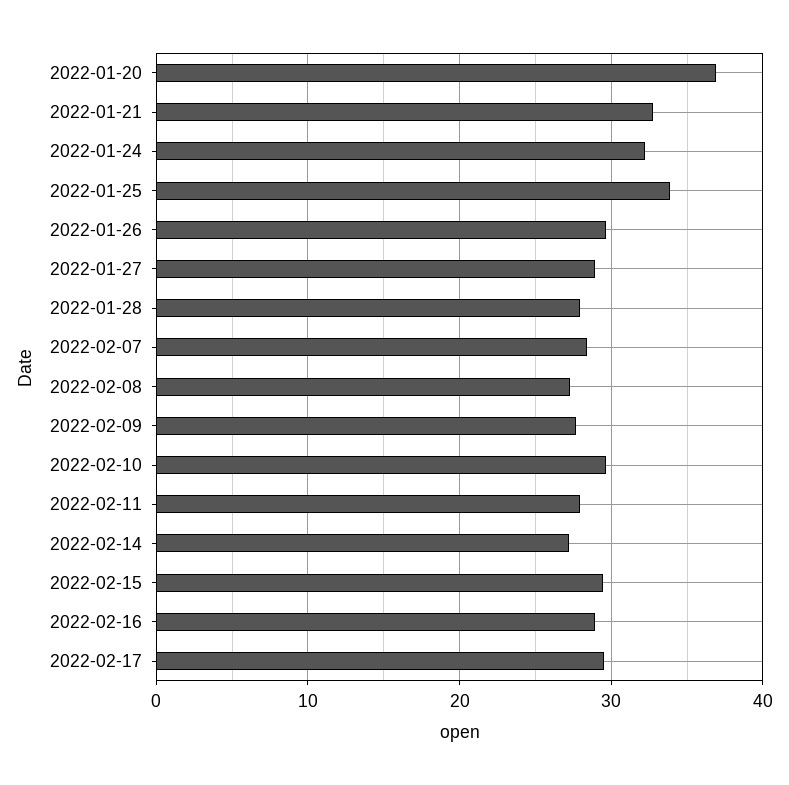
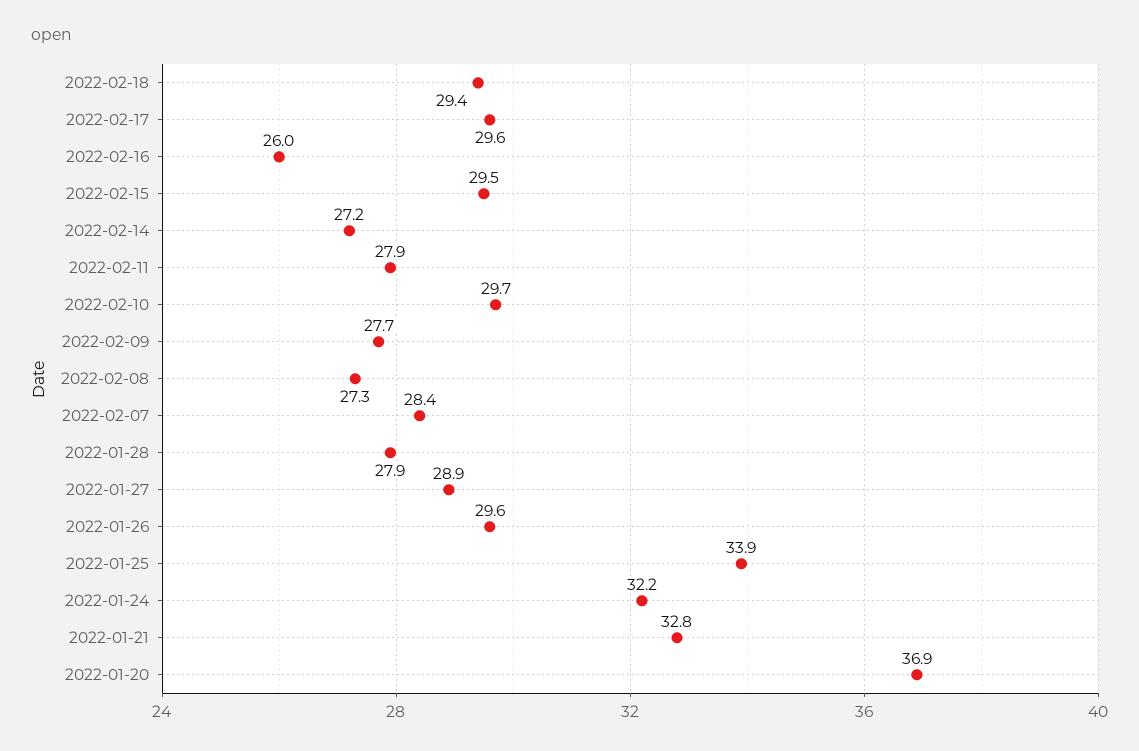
2022-02-16: 29 -> 26
2022-02-18: none -> 29.4

